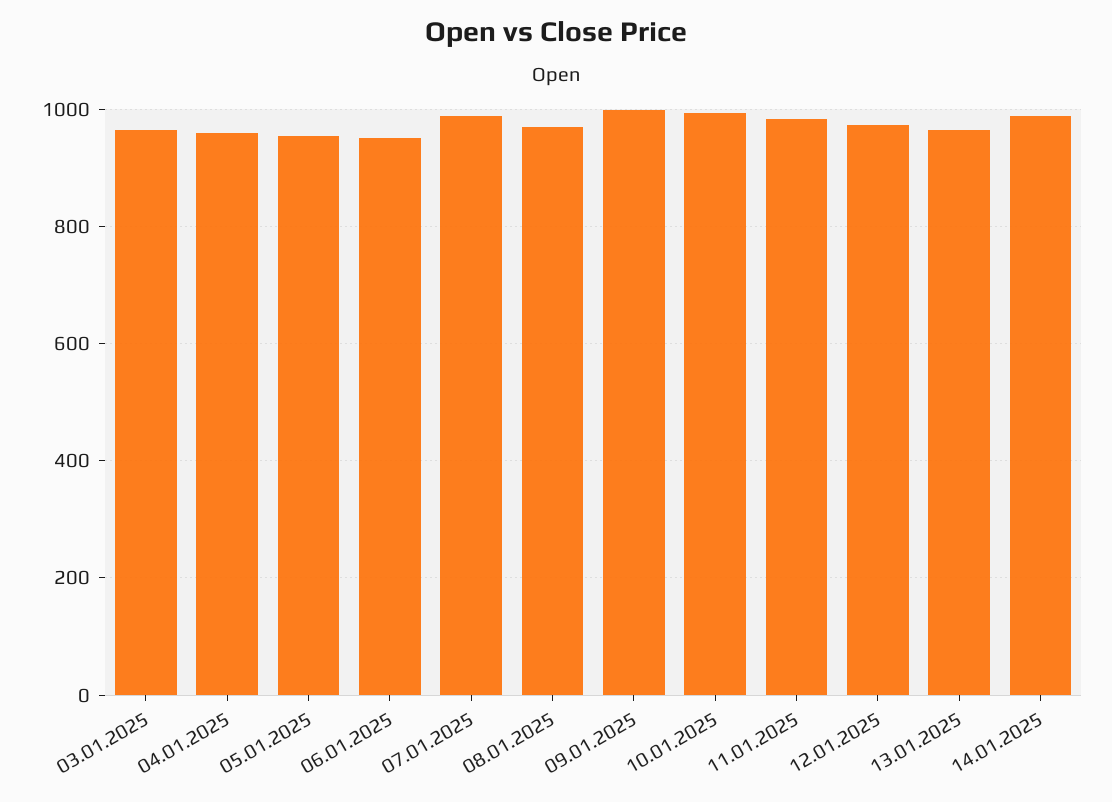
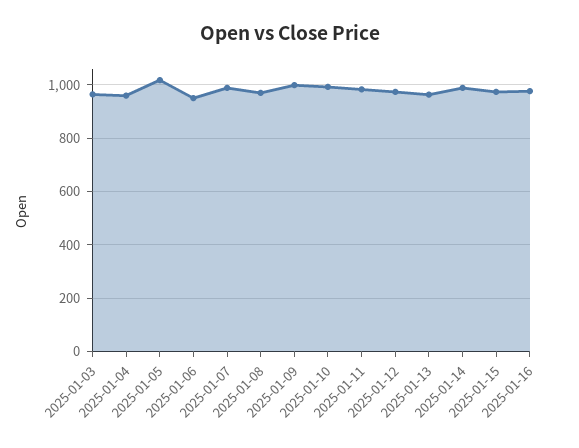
05.01.2025: 960 -> 1025
2025-01-15: none -> 975
2025-01-16: none -> 975

